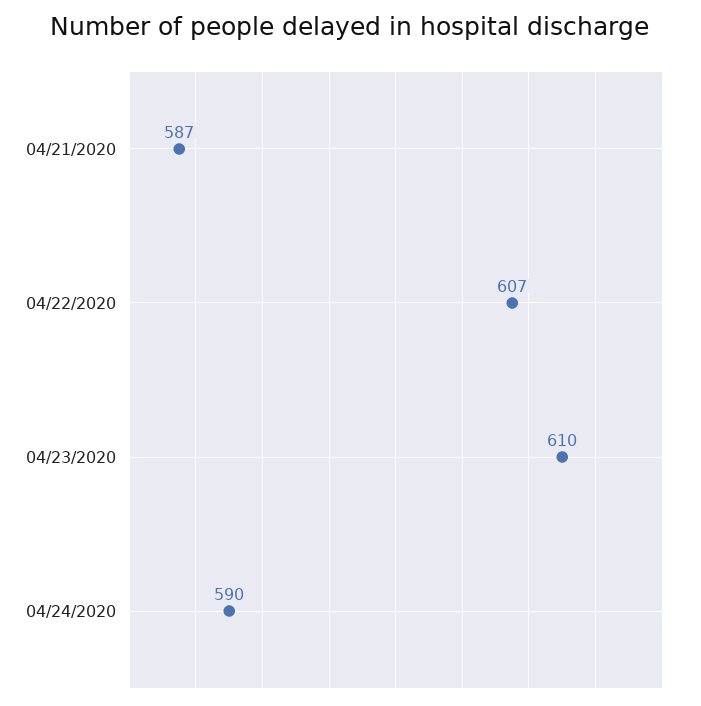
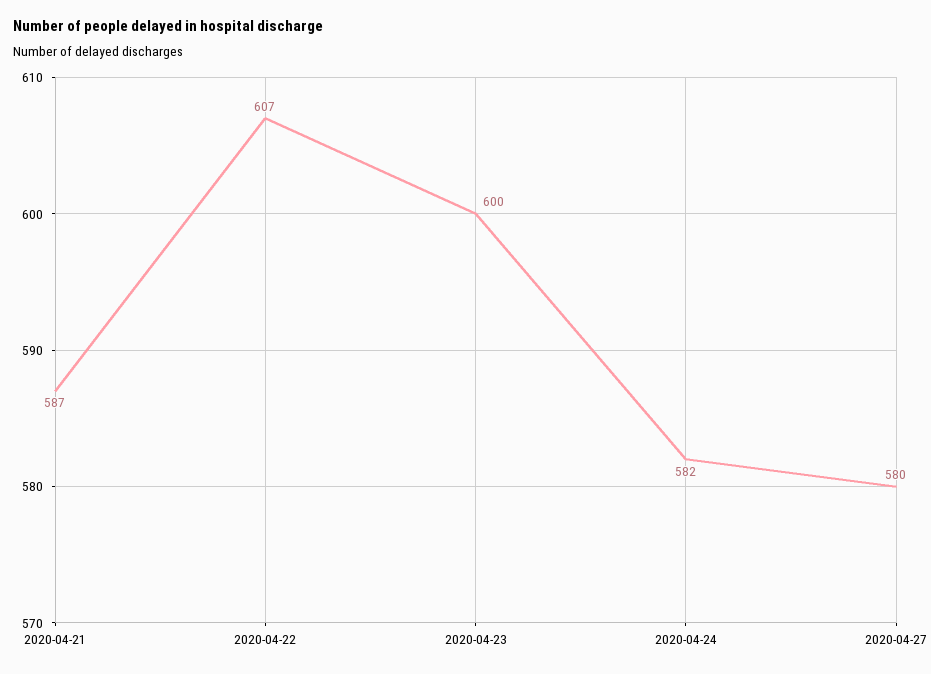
04/23/2020: 610 -> 600
04/24/2020: 590 -> 582
2020-04-27: none -> 580

